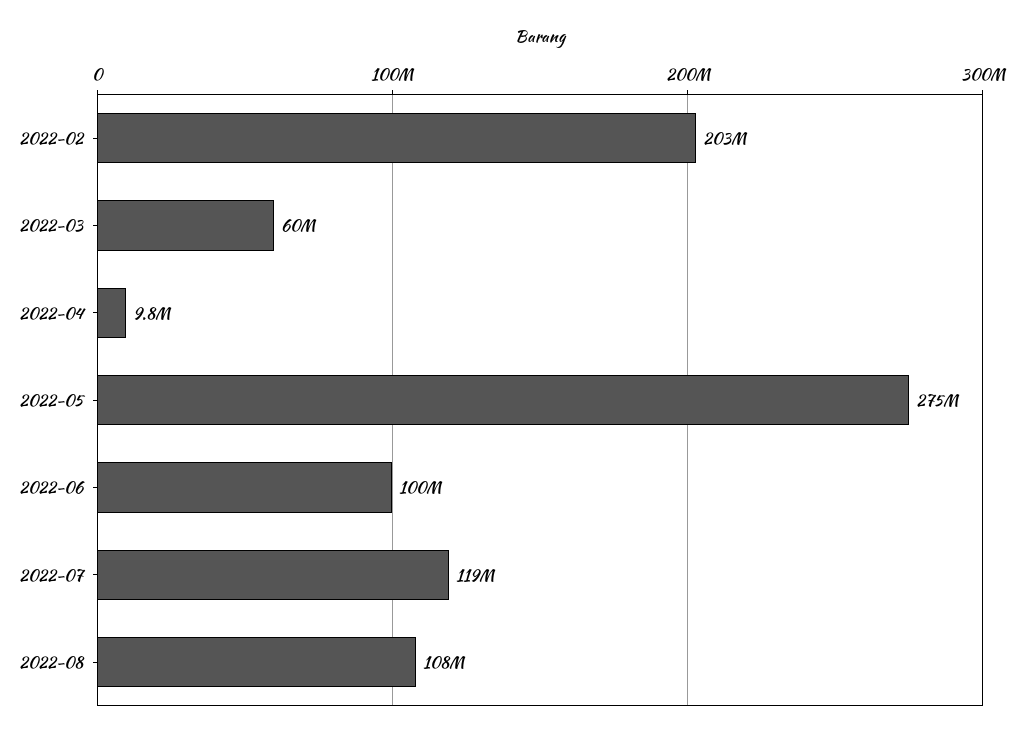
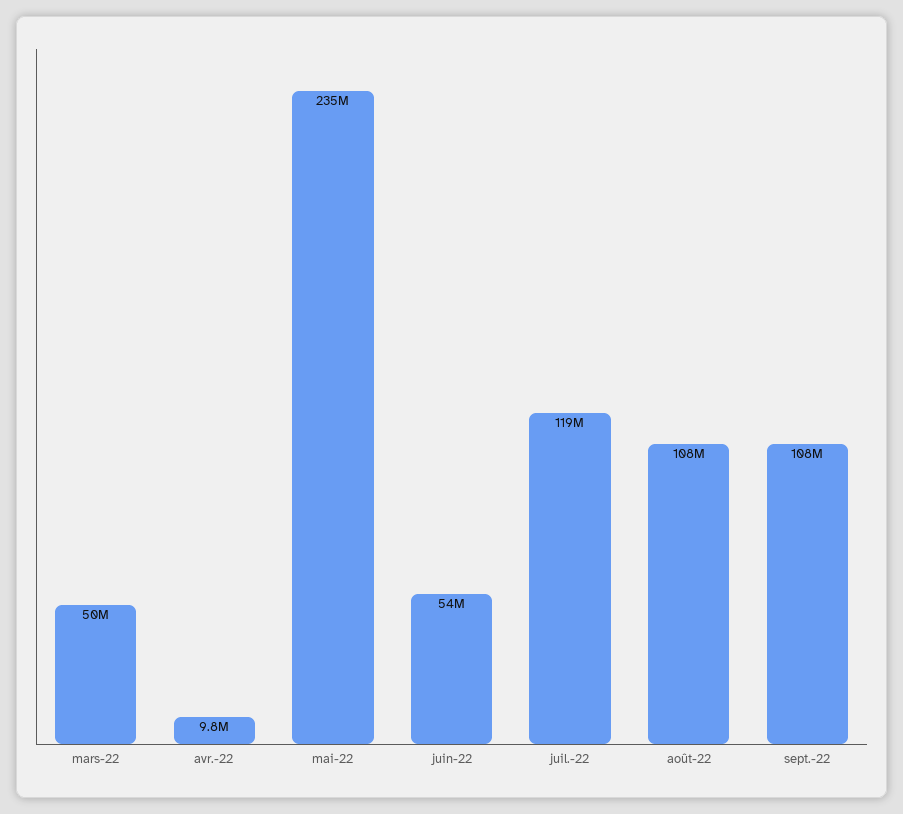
2022-02: 203000000 -> none
2022-03: 60000000 -> 50000000
2022-05: 275000000 -> 235000000
2022-06: 100000000 -> 54000000
sept.-22: none -> 108000000

